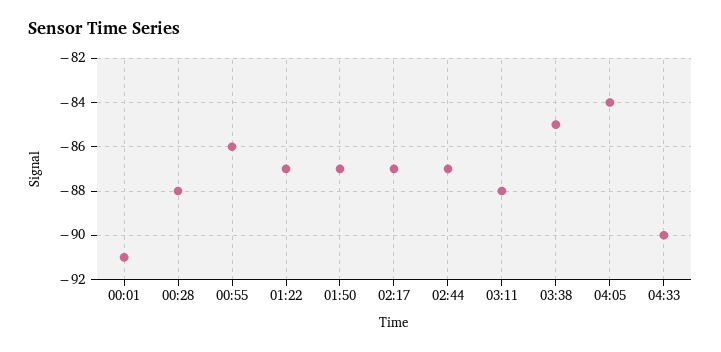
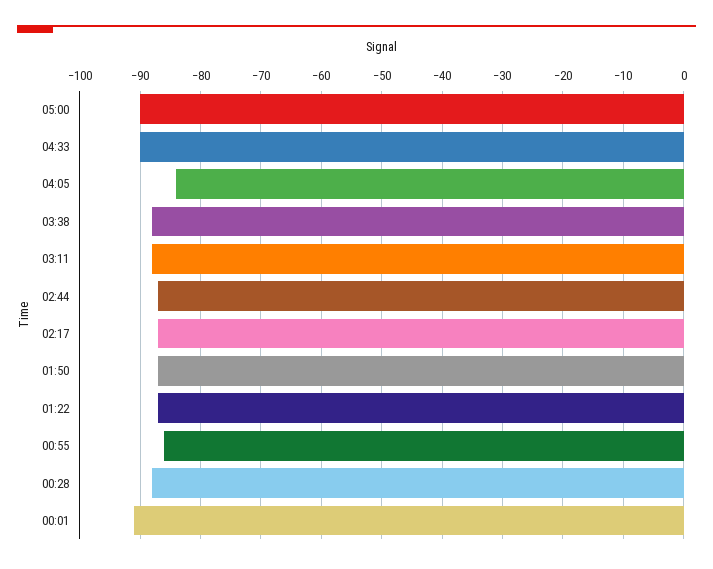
03:38: -85 -> -88
05:00: none -> -90

